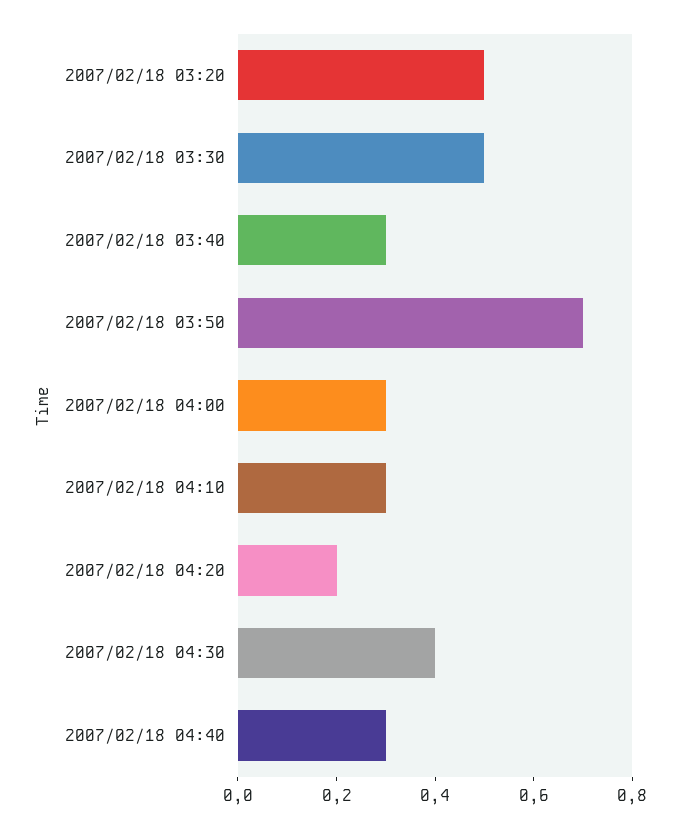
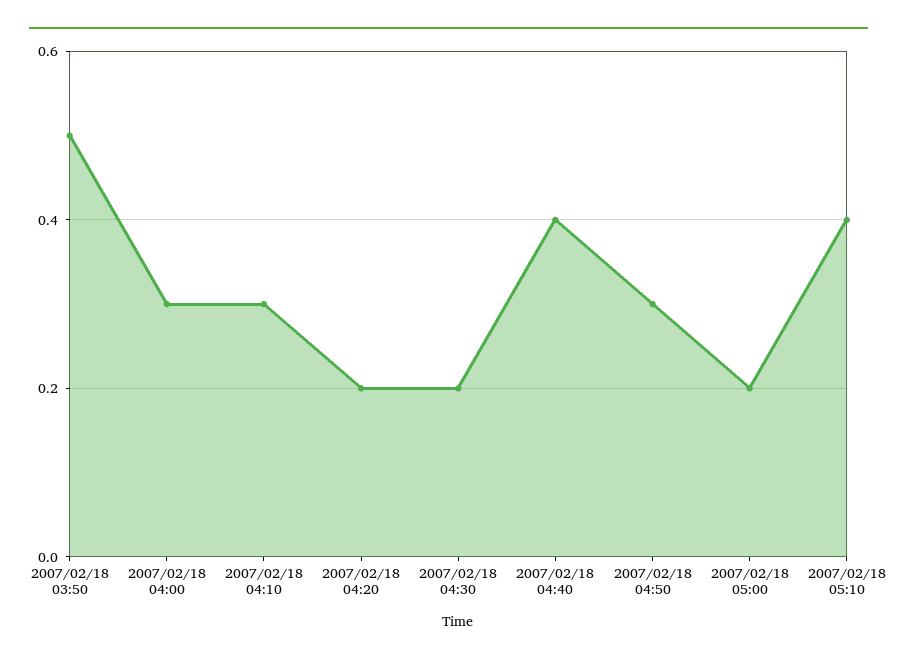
2007/02/18 03:20: 0.5 -> none
2007/02/18 03:30: 0.5 -> none
2007/02/18 03:40: 0.3 -> none
2007/02/18 03:50: 0.7 -> 0.5
2007/02/18 04:30: 0.4 -> 0.2
2007/02/18 04:40: 0.3 -> 0.4
2007/02/18 04:50: none -> 0.3
2007/02/18 05:00: none -> 0.2
2007/02/18 05:10: none -> 0.4

